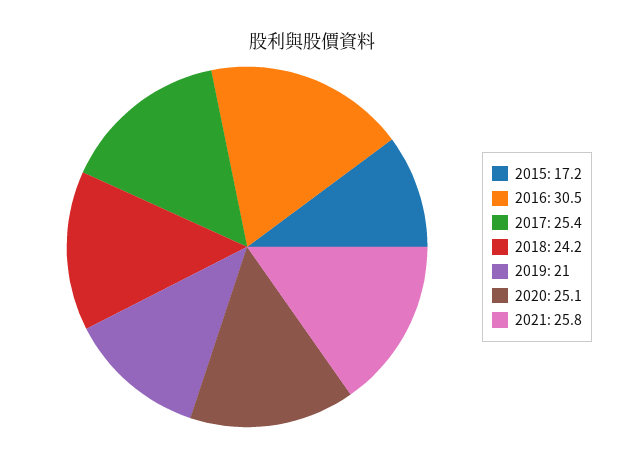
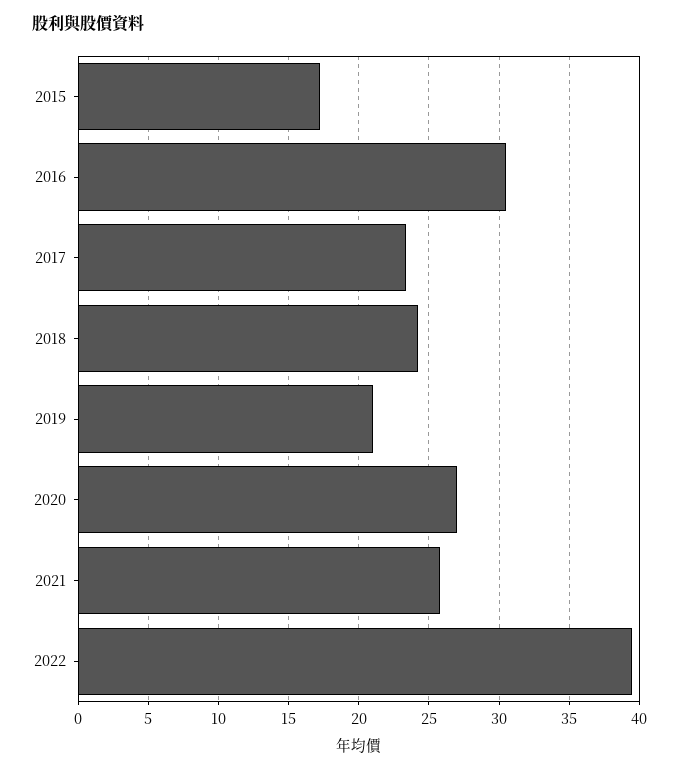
2017: 25.4 -> 23.5
2020: 25.1 -> 27
2022: none -> 39.5

